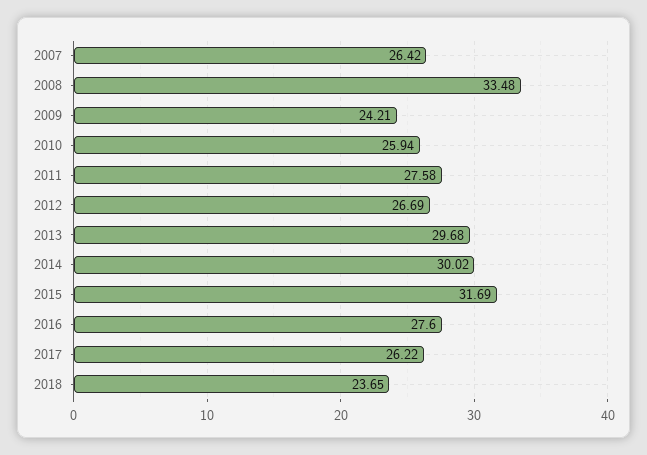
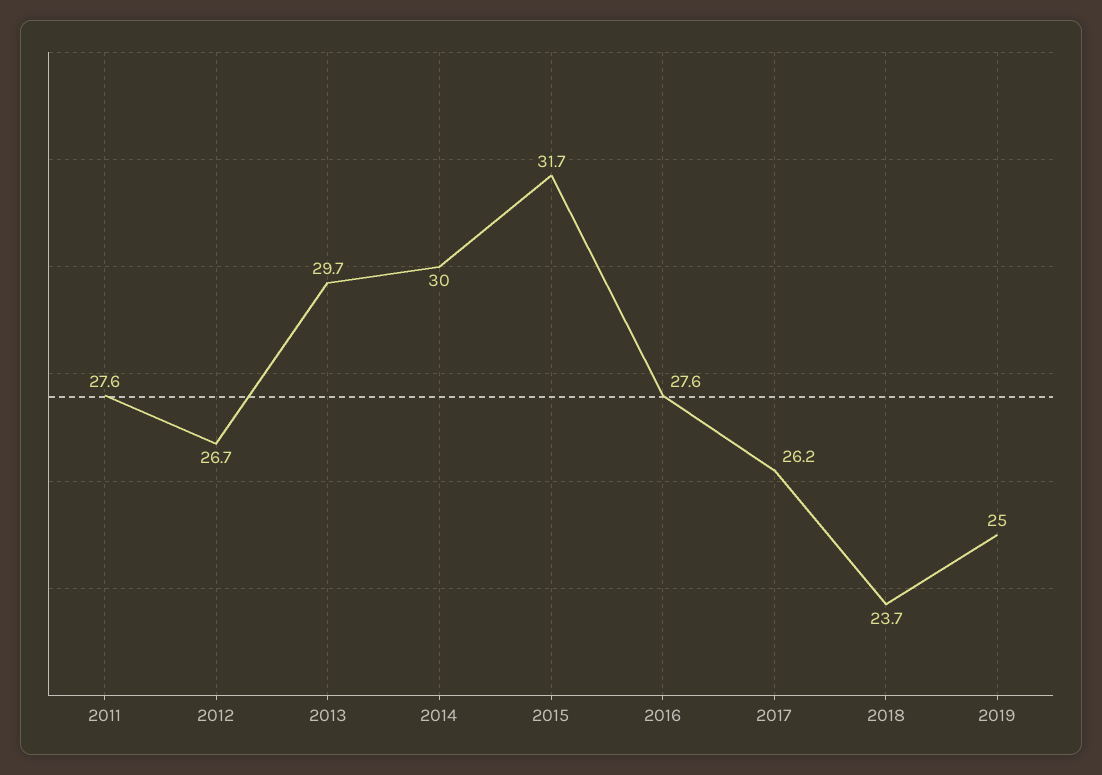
2007: 26.42 -> none
2008: 33.48 -> none
2009: 24.21 -> none
2010: 25.94 -> none
2019: none -> 25

